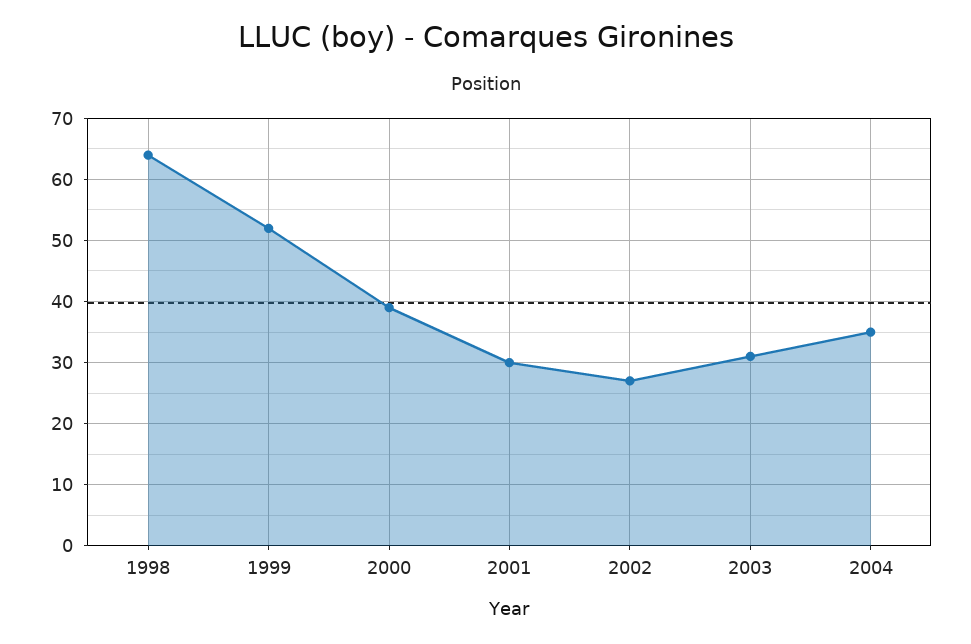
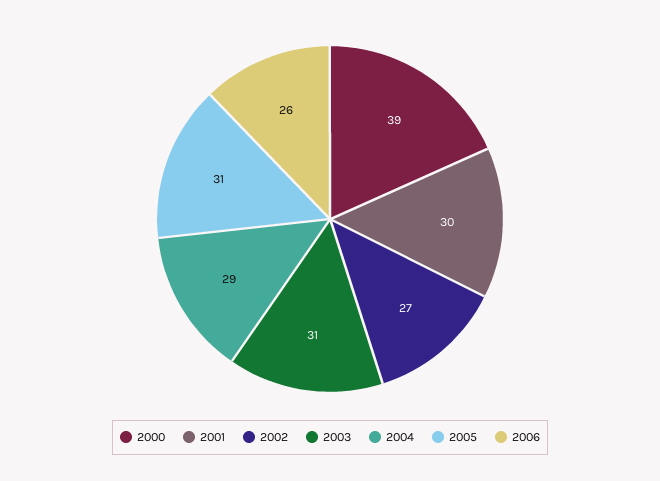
1998: 64 -> none
1999: 52 -> none
2004: 35 -> 29
2005: none -> 31
2006: none -> 26

